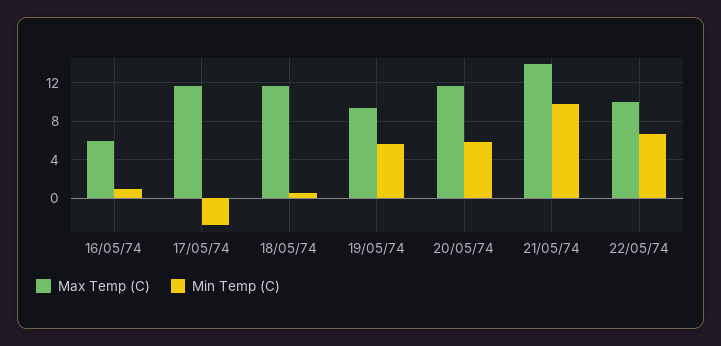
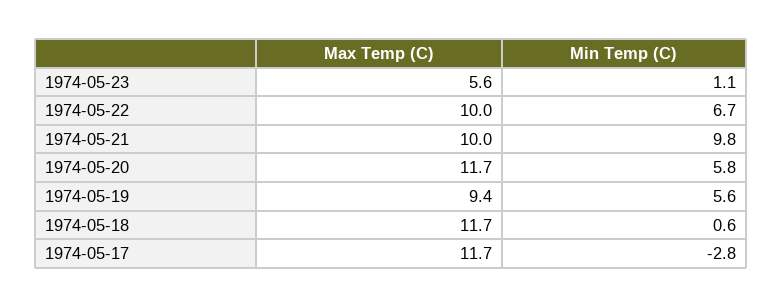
Max Temp (C), 16/05/74: 6 -> none
Min Temp (C), 16/05/74: 1 -> none
Max Temp (C), 21/05/74: 14 -> 10
Max Temp (C), 1974-05-23: none -> 5.6
Min Temp (C), 1974-05-23: none -> 1.1

